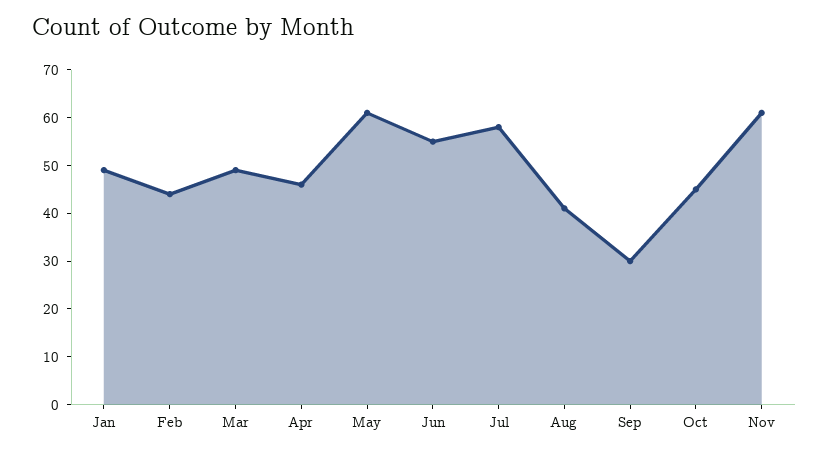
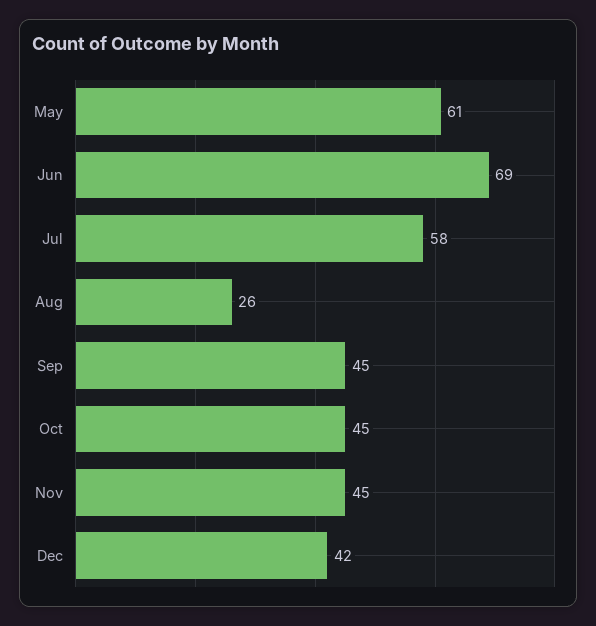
Jan: 50 -> none
Feb: 45 -> none
Mar: 50 -> none
Apr: 45 -> none
Jun: 55 -> 69
Aug: 40 -> 26
Sep: 30 -> 45
Nov: 60 -> 45
Dec: none -> 42

